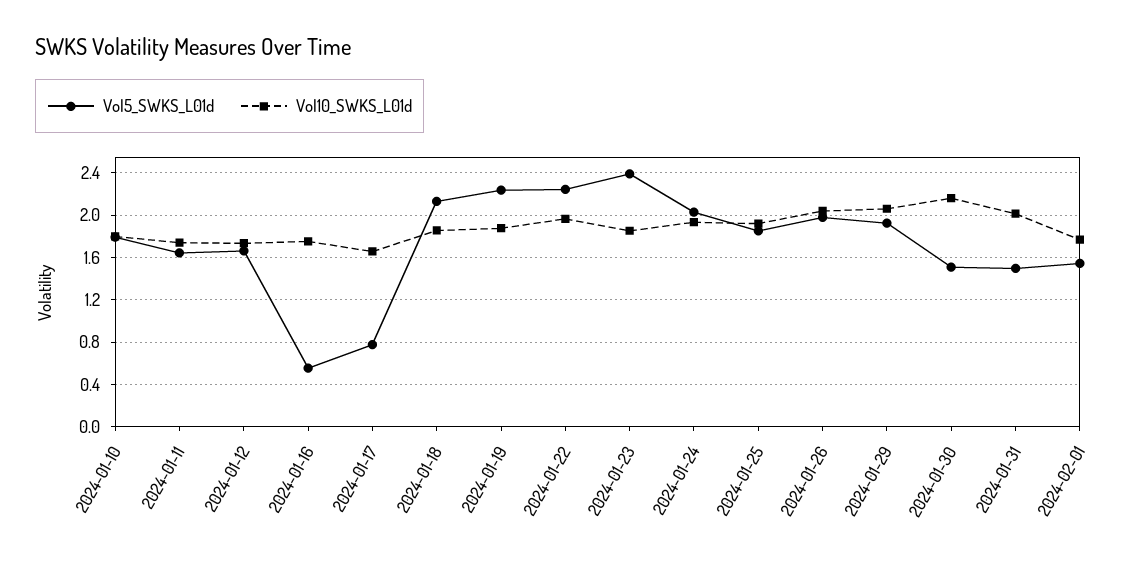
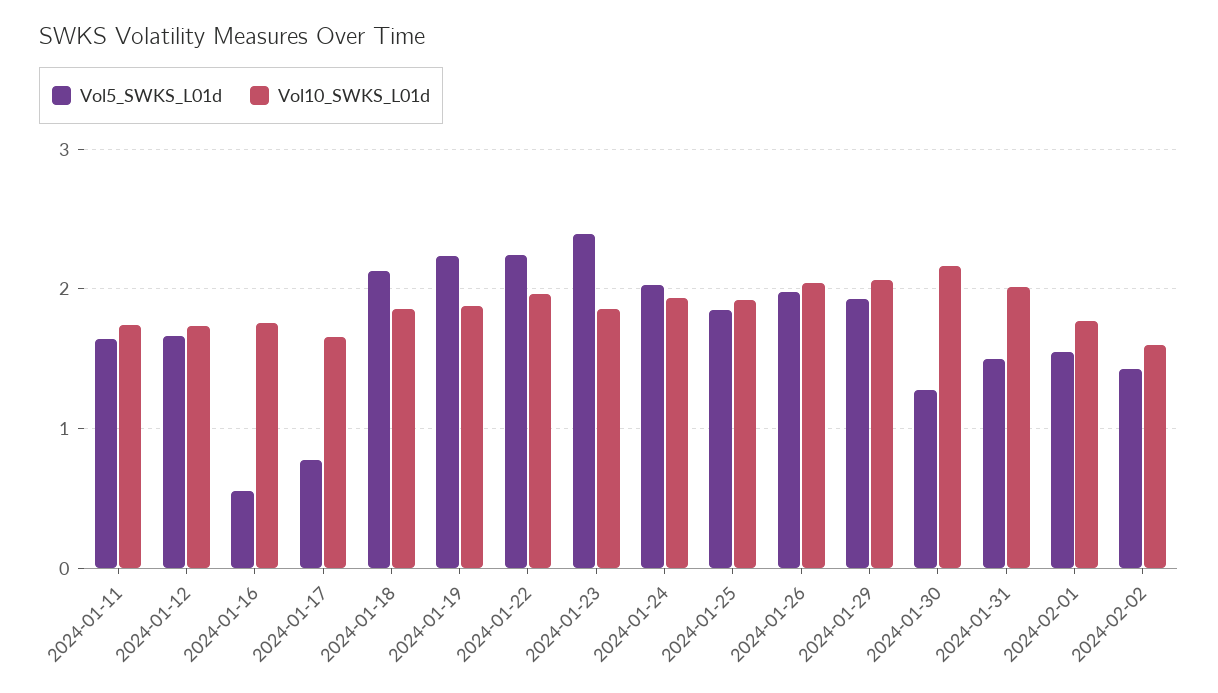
Vol5_SWKS_L01d, 2024-01-10: 1.8 -> none
Vol10_SWKS_L01d, 2024-01-10: 1.8 -> none
Vol5_SWKS_L01d, 2024-01-30: 1.5 -> 1.3
Vol5_SWKS_L01d, 2024-02-02: none -> 1.4
Vol10_SWKS_L01d, 2024-02-02: none -> 1.6

